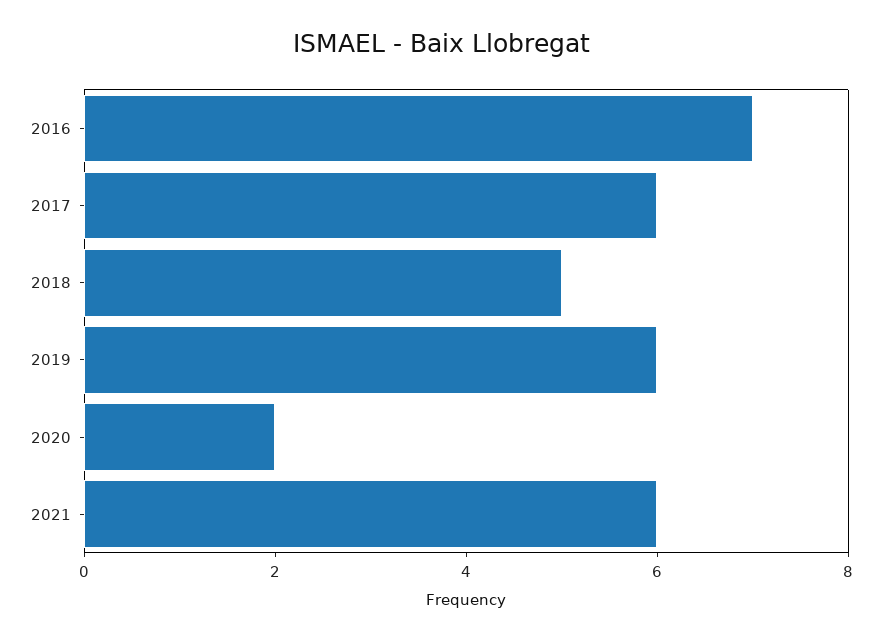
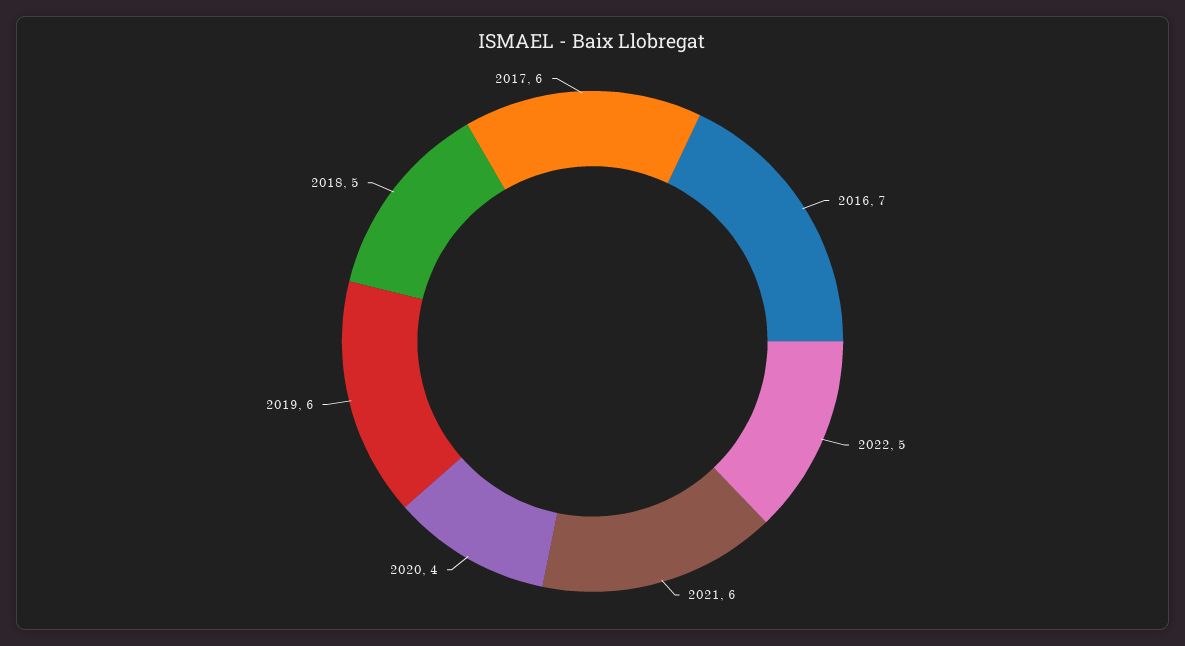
2020: 2 -> 4
2022: none -> 5

